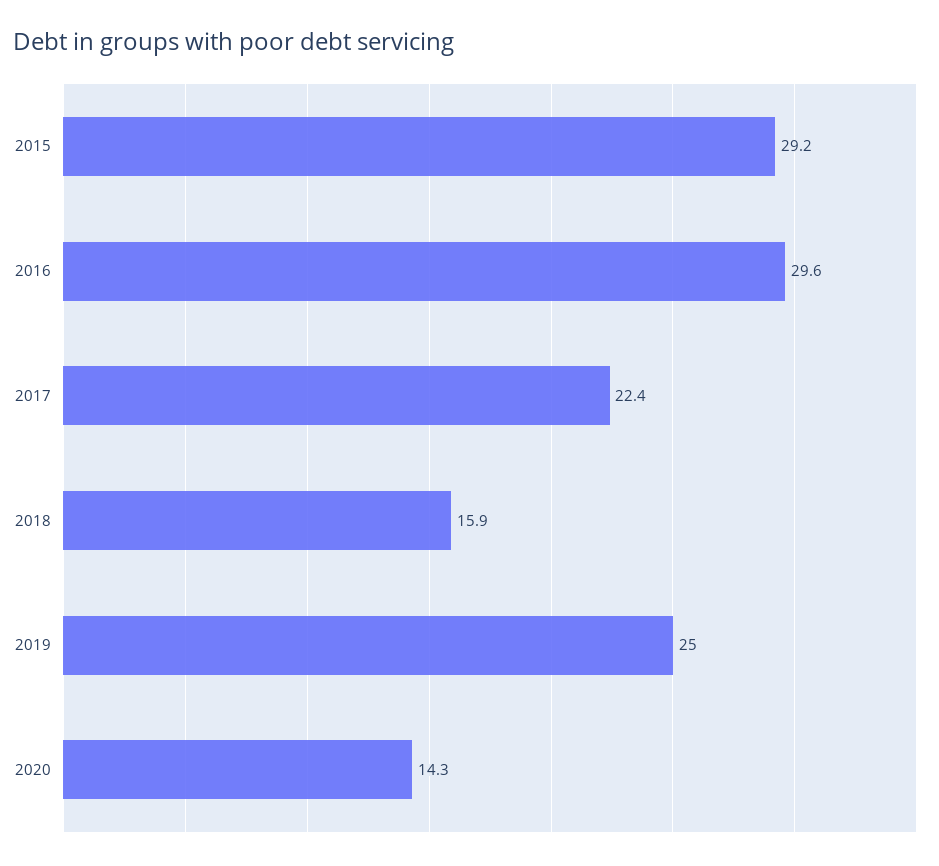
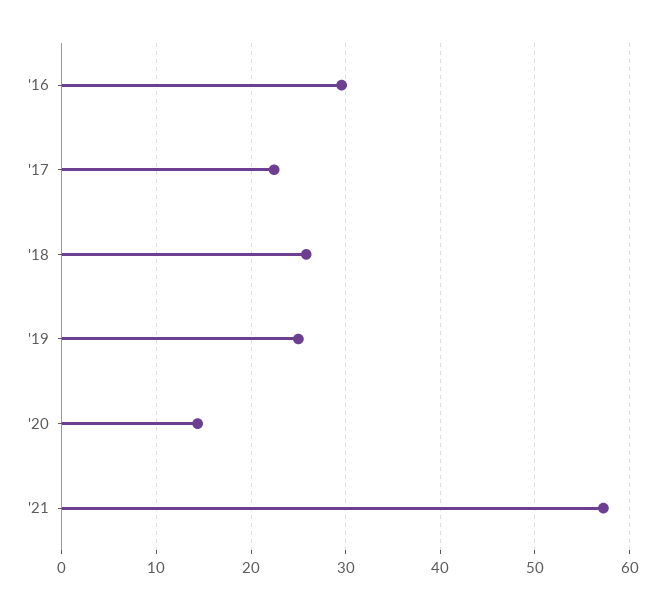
2015: 29.2 -> none
2018: 15.9 -> 26
'21: none -> 57

